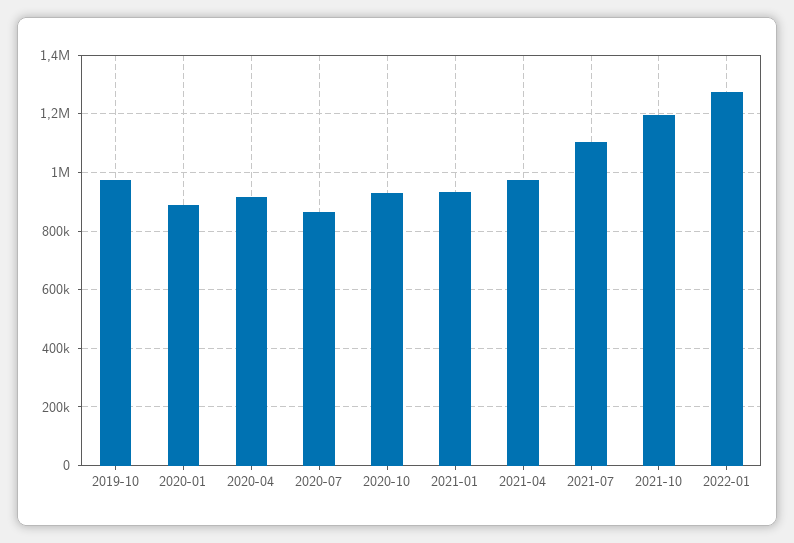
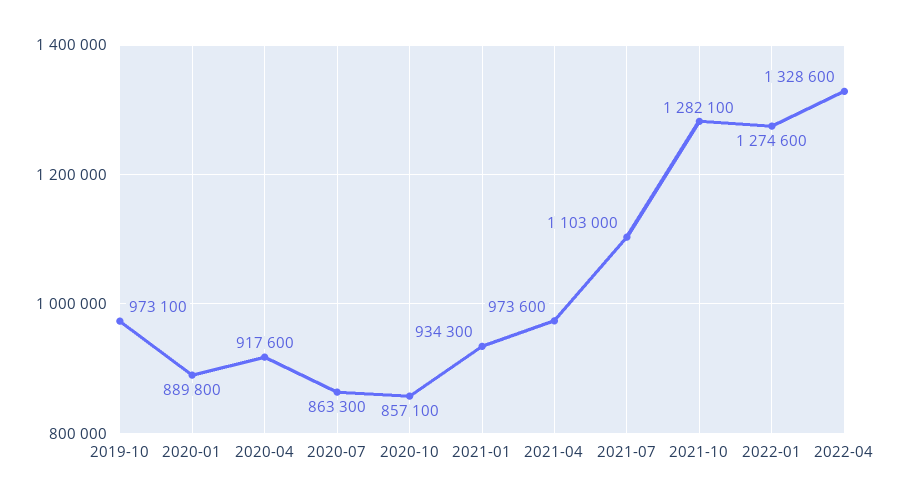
2020-10: 925000 -> 857100
2021-10: 1200000 -> 1282100
2022-04: none -> 1328600

